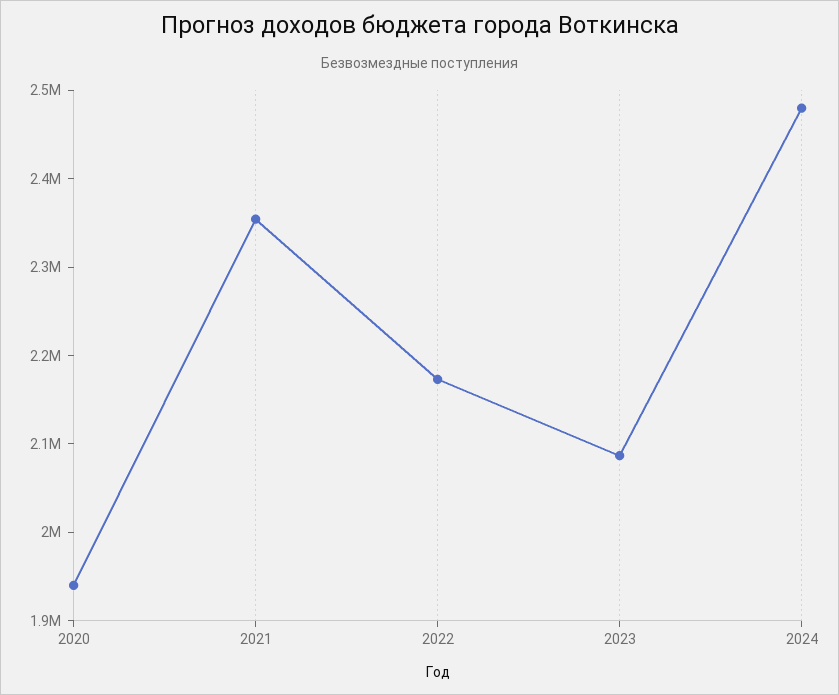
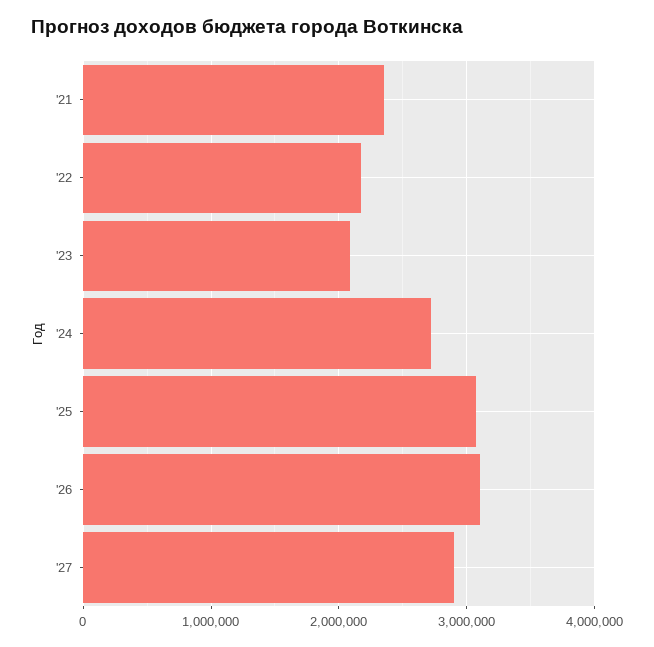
2020: 1940000 -> none
2024: 2480000 -> 2700000
'25: none -> 3100000
'26: none -> 3100000
'27: none -> 2900000

